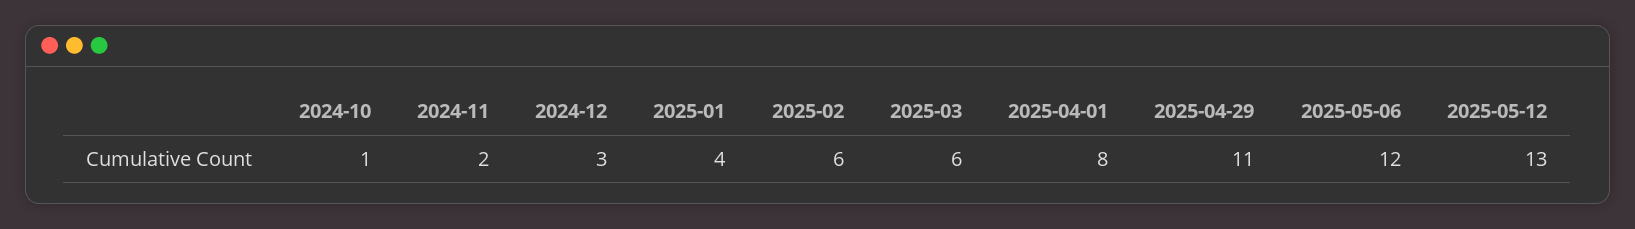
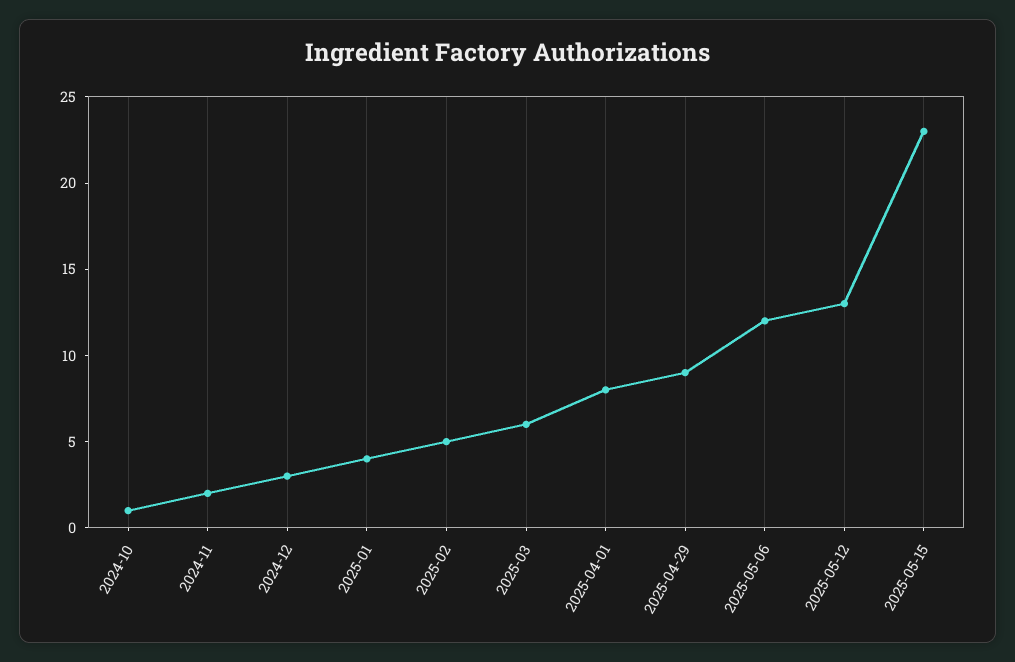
2025-02: 6 -> 5
2025-04-29: 11 -> 9
2025-05-15: none -> 23

